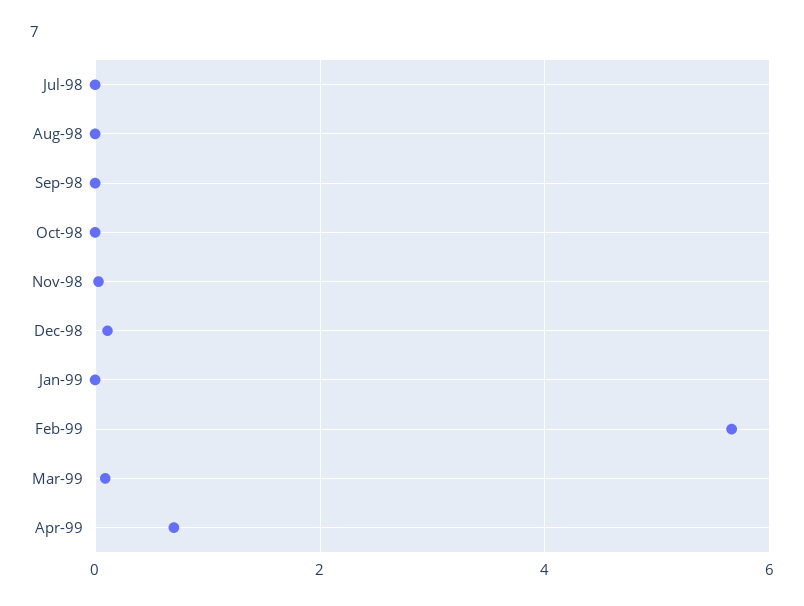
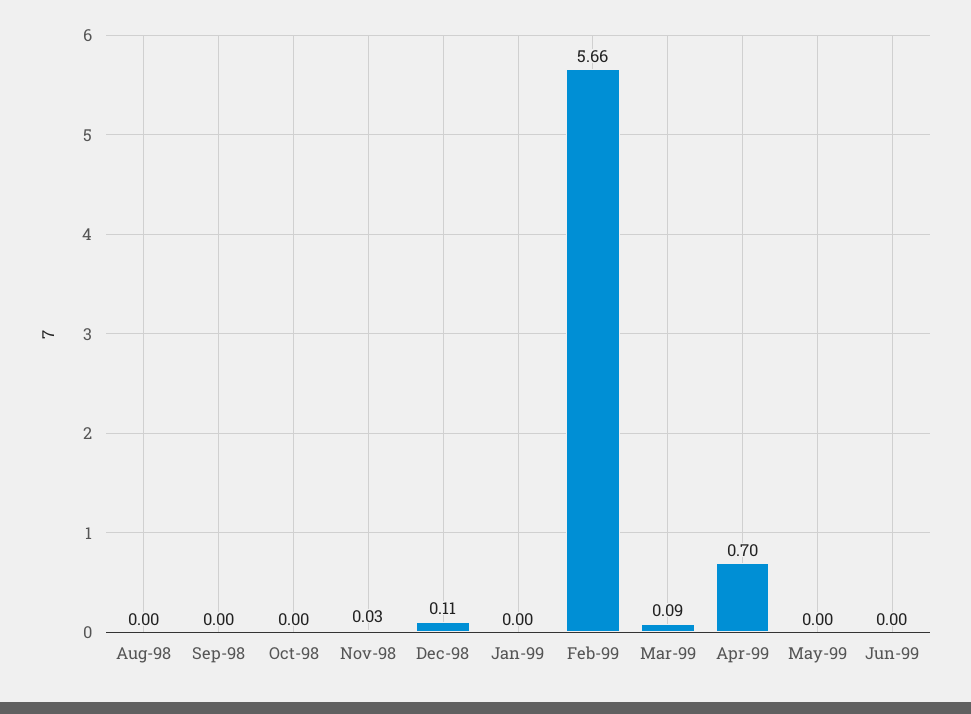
Jul-98: 0 -> none
May-99: none -> 0
Jun-99: none -> 0

